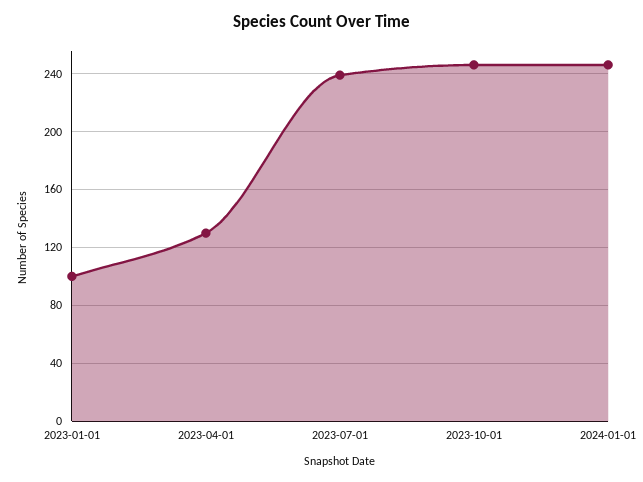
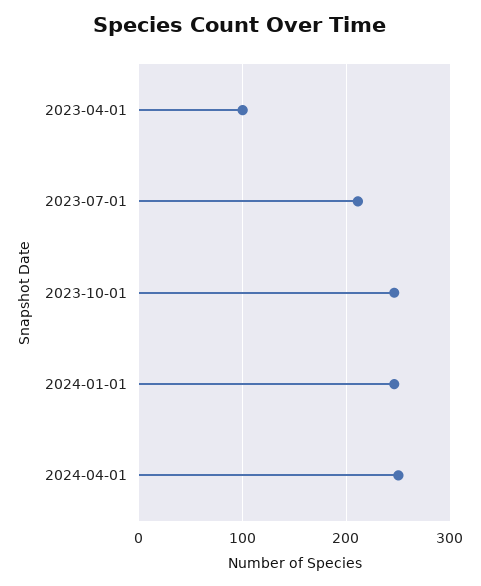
2023-01-01: 100 -> none
2023-04-01: 130 -> 100
2023-07-01: 240 -> 210
2024-04-01: none -> 250

